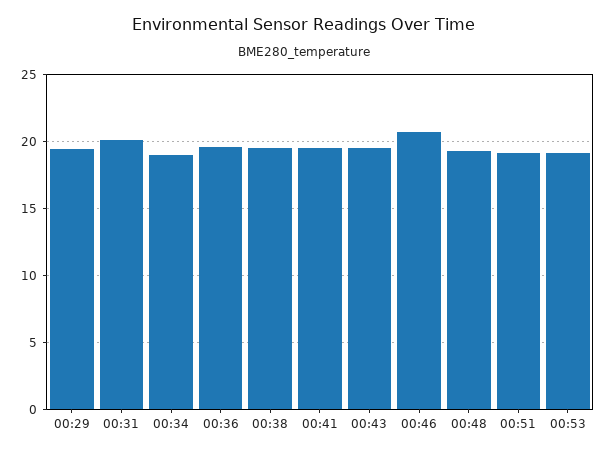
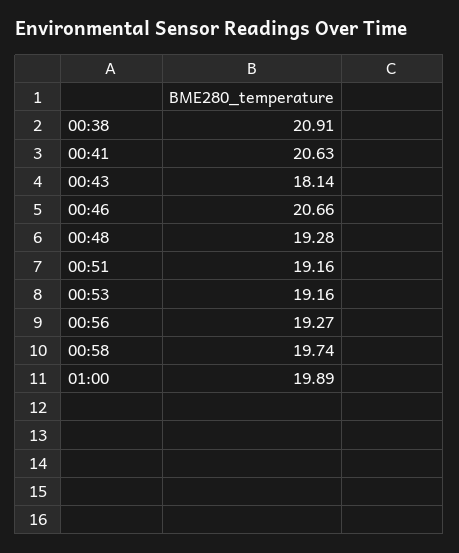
00:29: 19.5 -> none
00:31: 20 -> none
00:34: 19 -> none
00:36: 19.5 -> none
00:38: 19.5 -> 20.91
00:41: 19.5 -> 20.63
00:43: 19.5 -> 18.14
00:56: none -> 19.27
00:58: none -> 19.74
01:00: none -> 19.89

